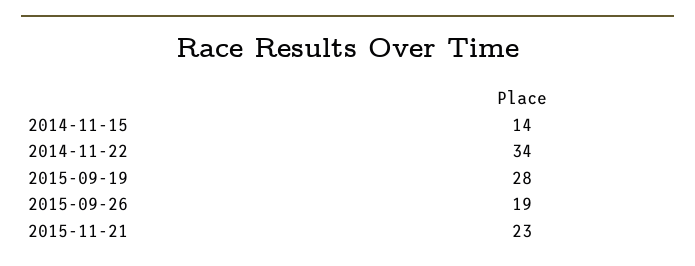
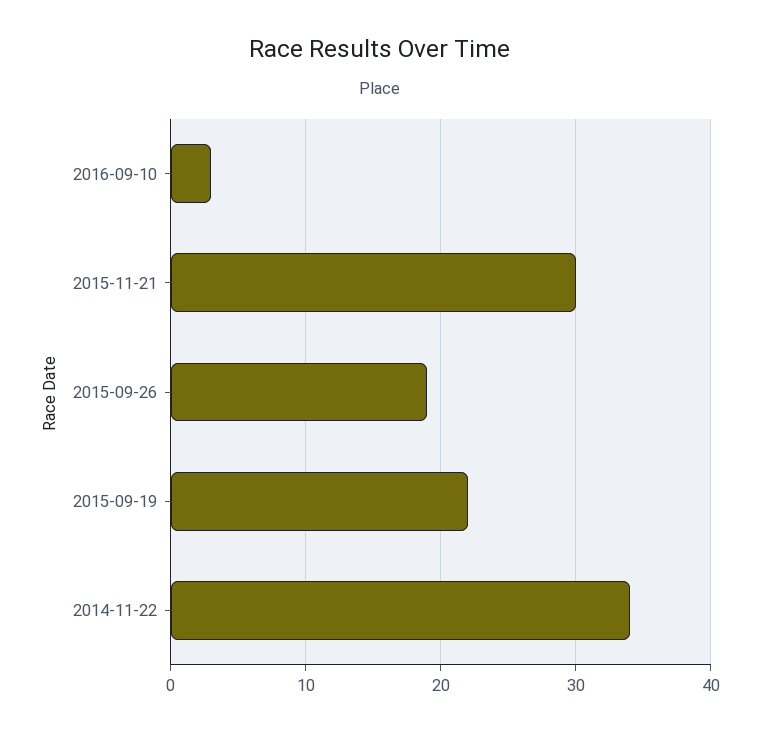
2014-11-15: 14 -> none
2015-09-19: 28 -> 22
2015-11-21: 23 -> 30
2016-09-10: none -> 3

